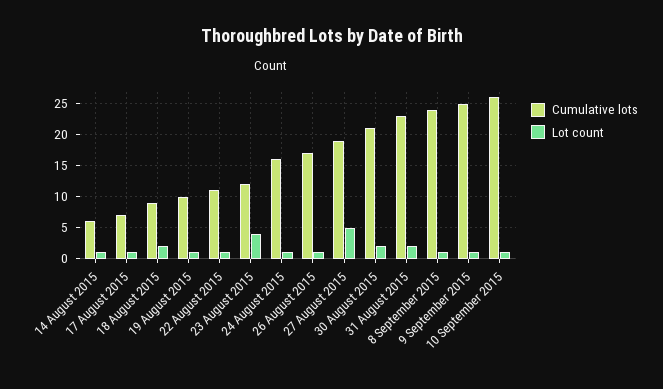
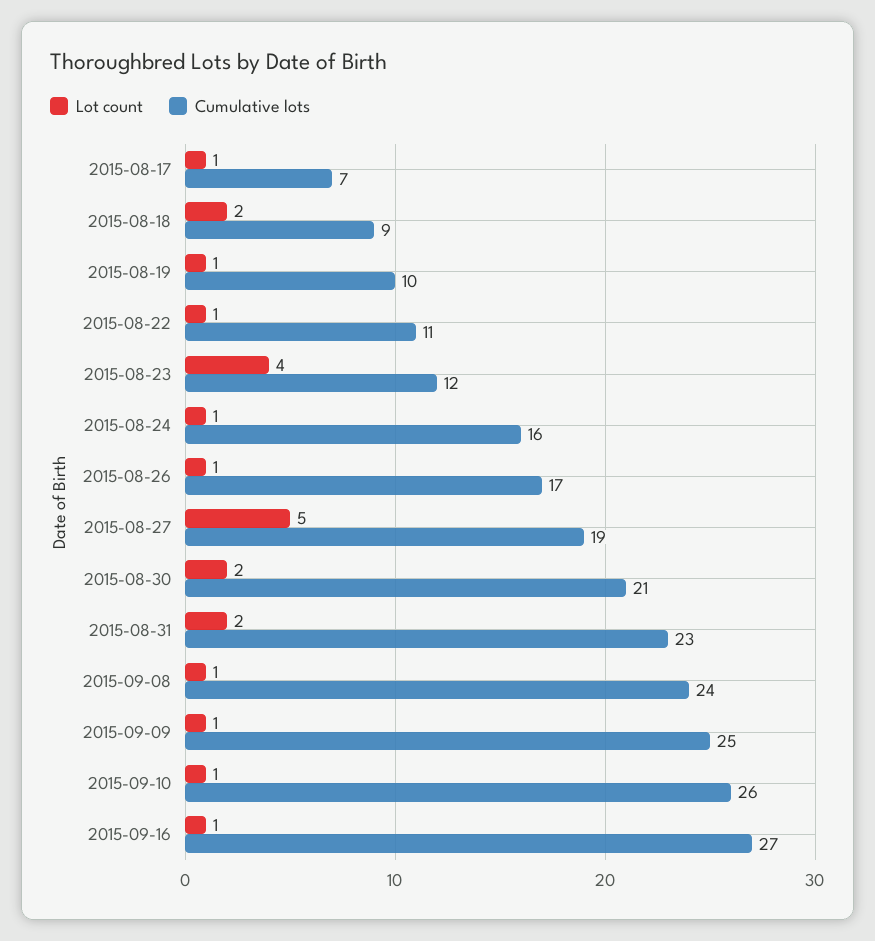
Cumulative lots, 14 August 2015: 6 -> none
Lot count, 14 August 2015: 1 -> none
Lot count, 2015-09-16: none -> 1
Cumulative lots, 2015-09-16: none -> 27

